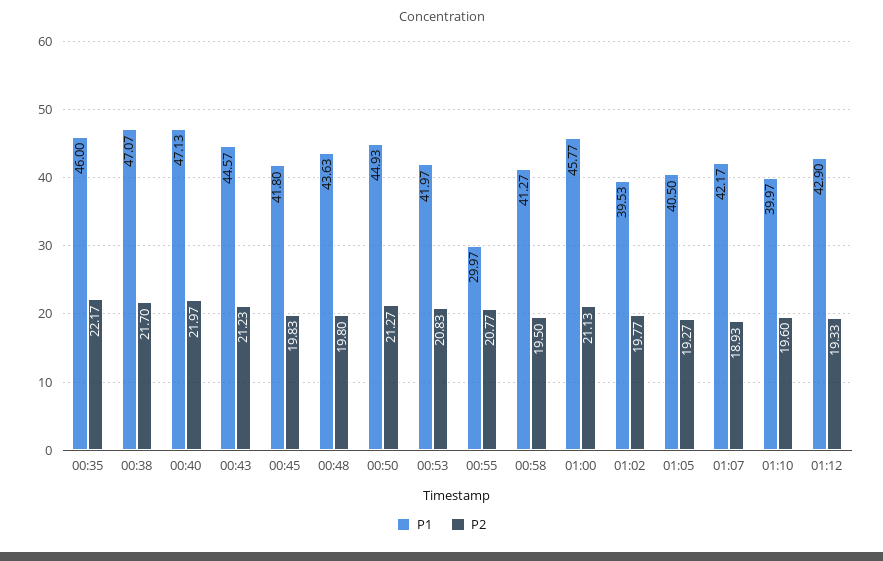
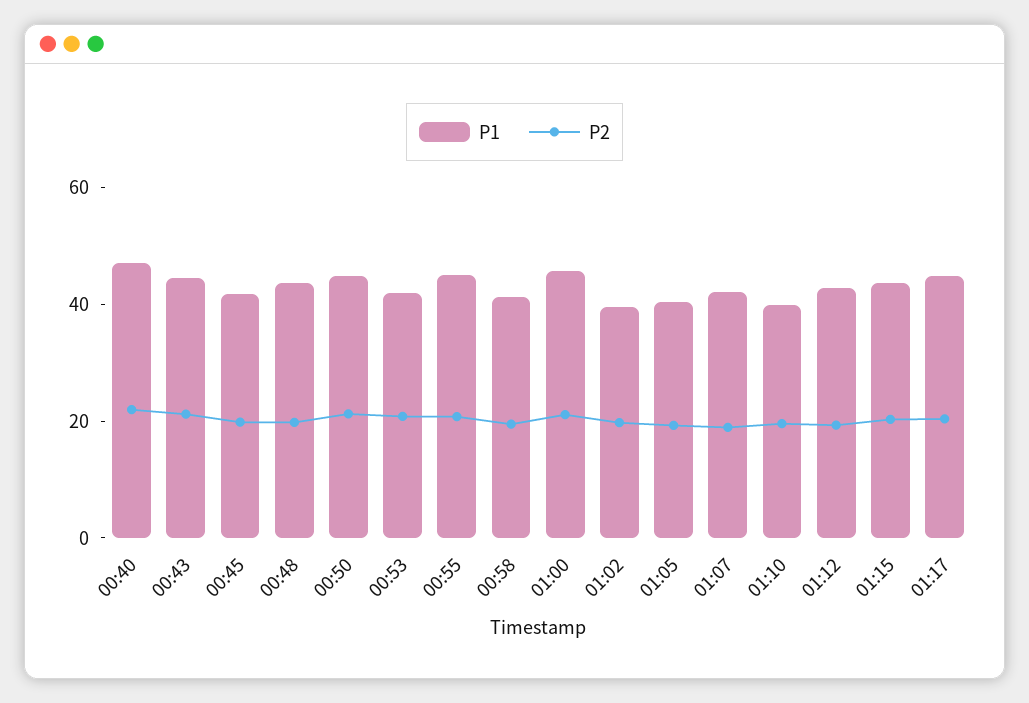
P1, 00:35: 46 -> none
P2, 00:35: 22.17 -> none
P1, 00:38: 47.07 -> none
P2, 00:38: 21.7 -> none
P1, 00:55: 29.97 -> 45
P1, 01:15: none -> 45
P2, 01:15: none -> 20
P1, 01:17: none -> 45
P2, 01:17: none -> 20

